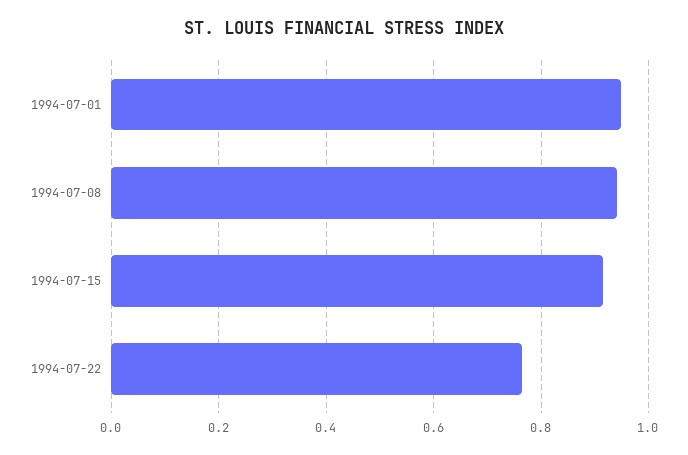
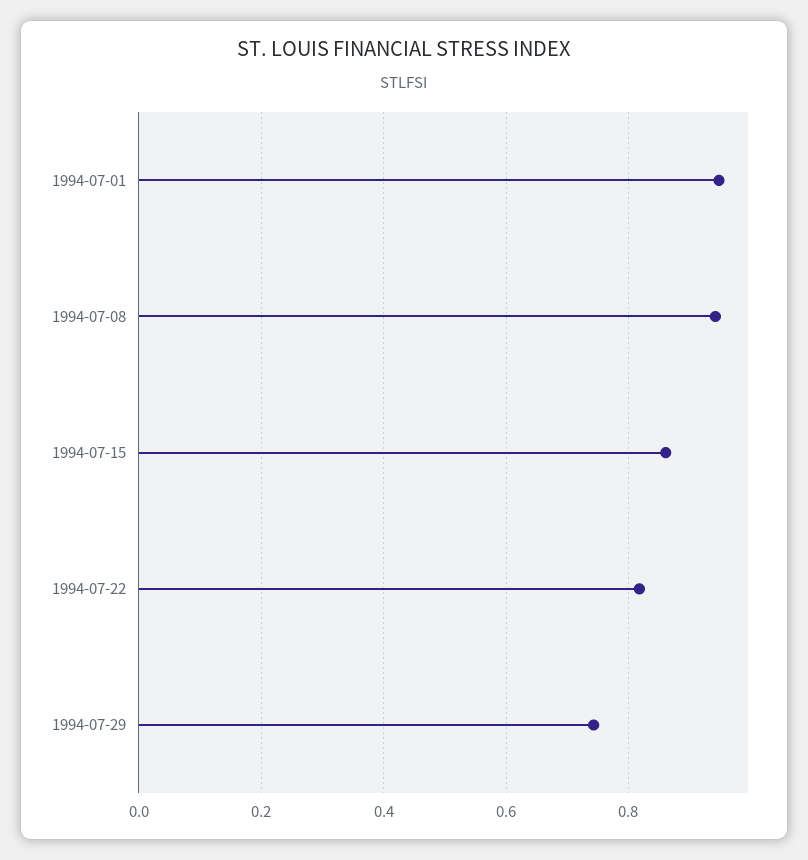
1994-07-15: 0.92 -> 0.86
1994-07-22: 0.76 -> 0.82
1994-07-29: none -> 0.74

